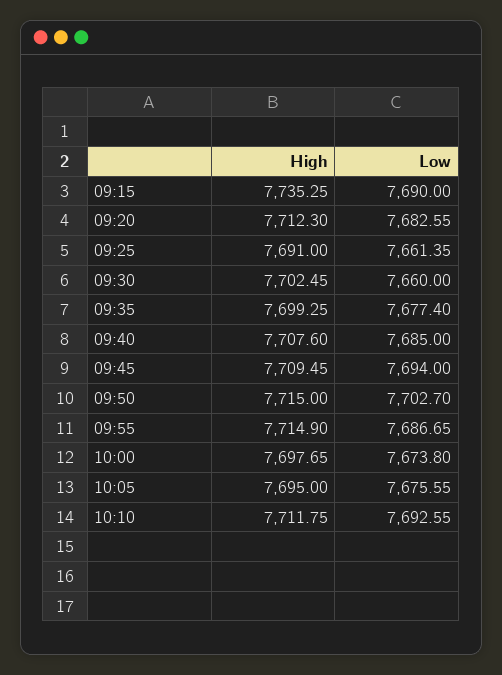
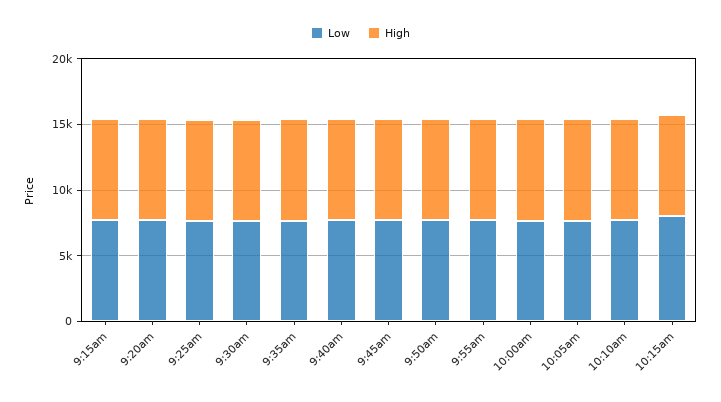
Low, 10:15am: none -> 8000
High, 10:15am: none -> 8000

